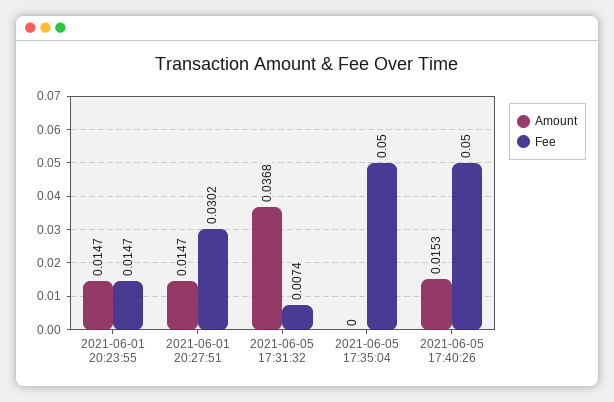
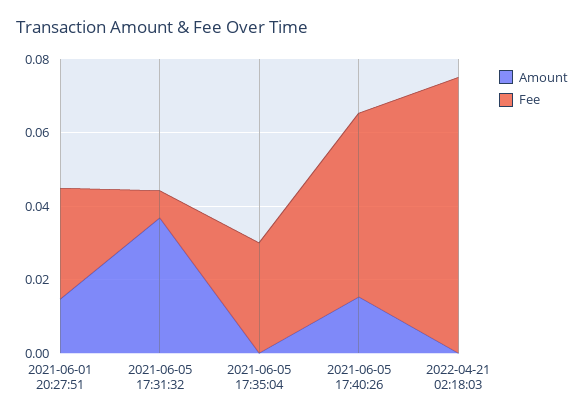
Amount, 2021-06-01 20:23:55: 0.0147 -> none
Fee, 2021-06-01 20:23:55: 0.0147 -> none
Fee, 2021-06-05 17:35:04: 0.05 -> 0.03
Amount, 2022-04-21 02:18:03: none -> 0
Fee, 2022-04-21 02:18:03: none -> 0.075

